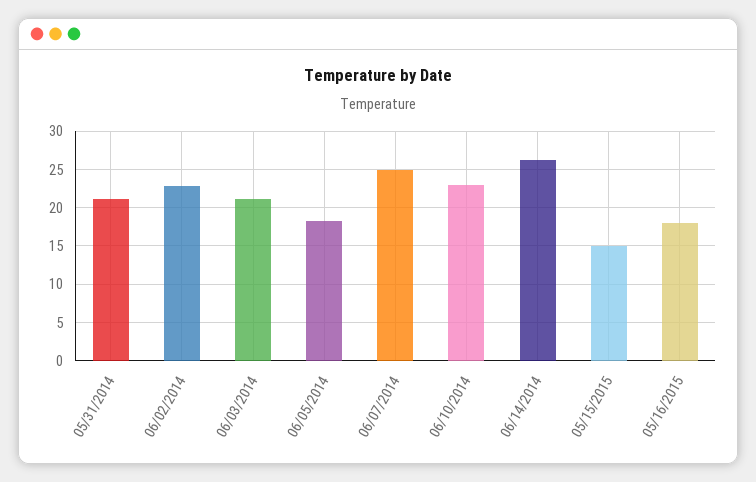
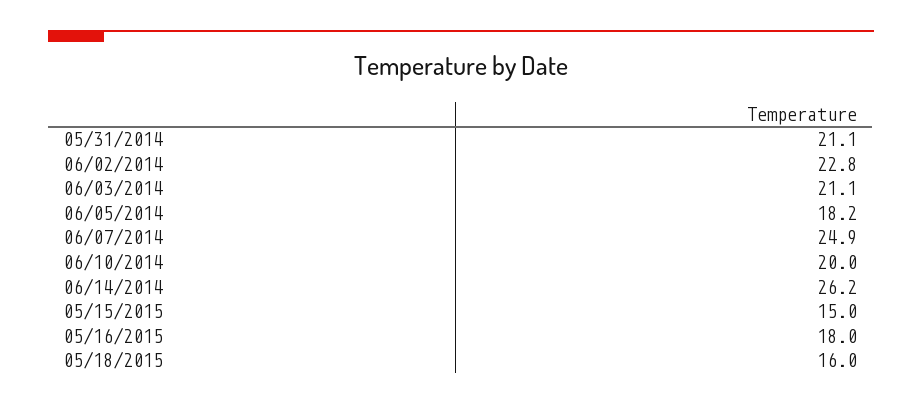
06/10/2014: 23 -> 20
05/18/2015: none -> 16

